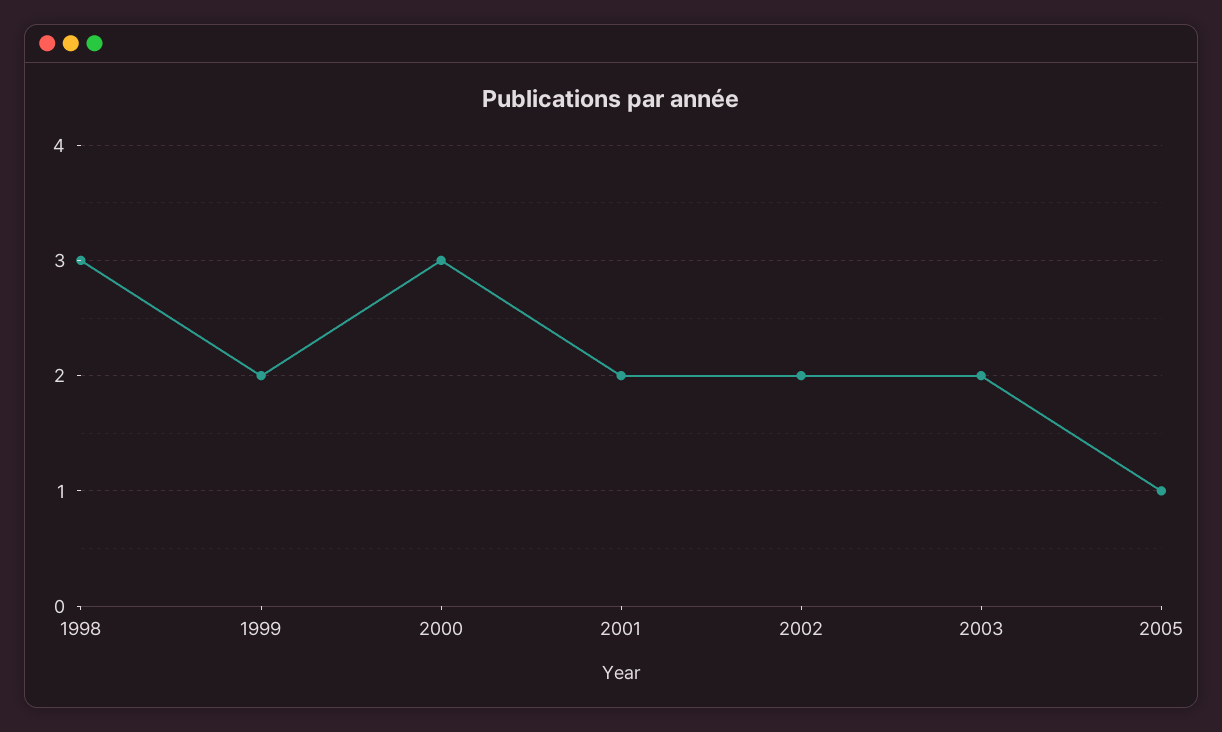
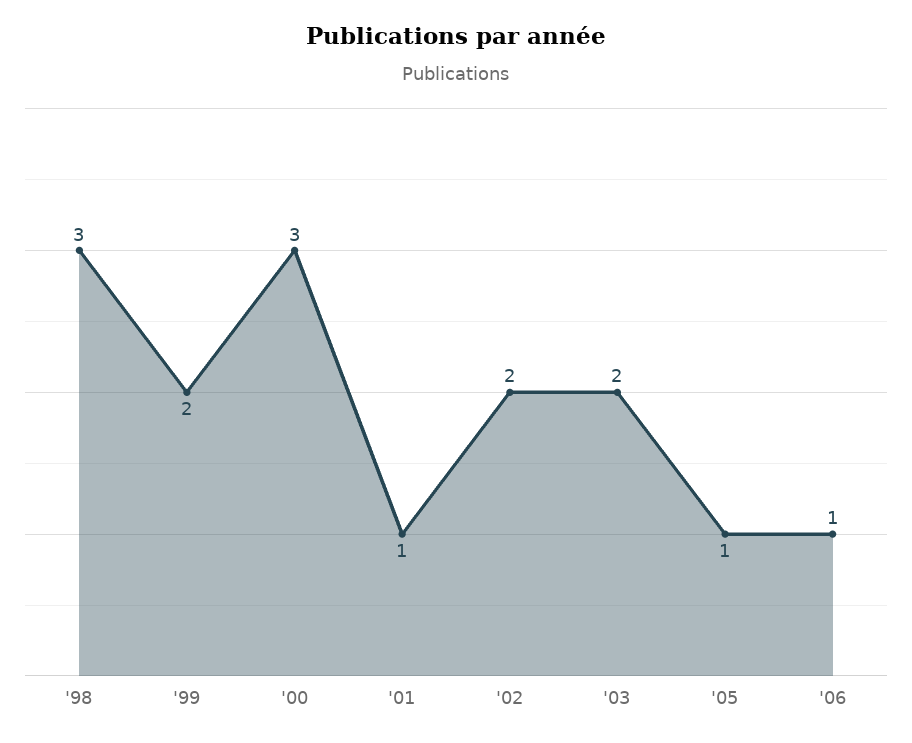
2001: 2 -> 1
'06: none -> 1

